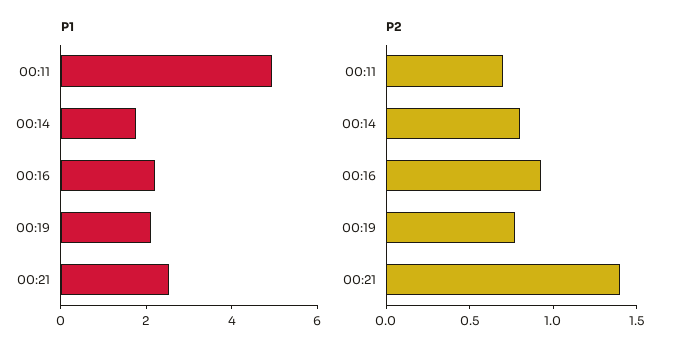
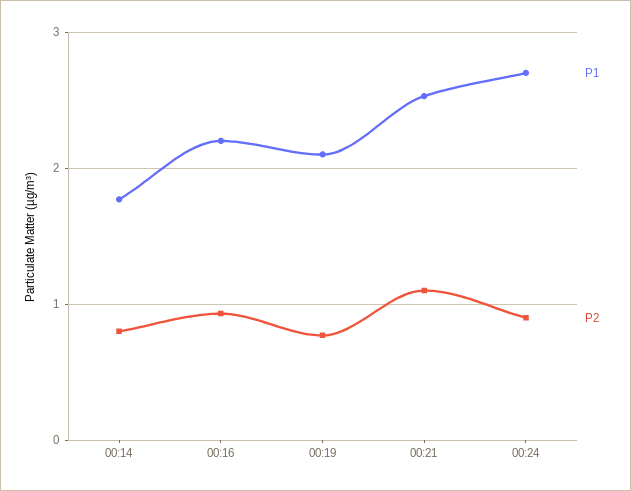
P1, 00:11: 5 -> none
P2, 00:11: 0.7 -> none
P2, 00:21: 1.4 -> 1.1
P1, 00:24: none -> 2.7
P2, 00:24: none -> 0.9

